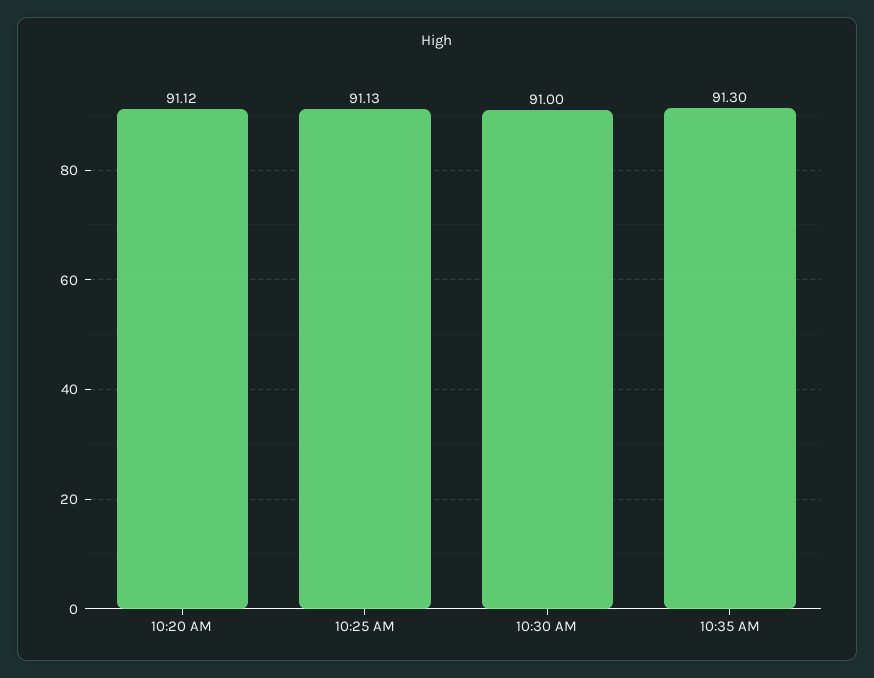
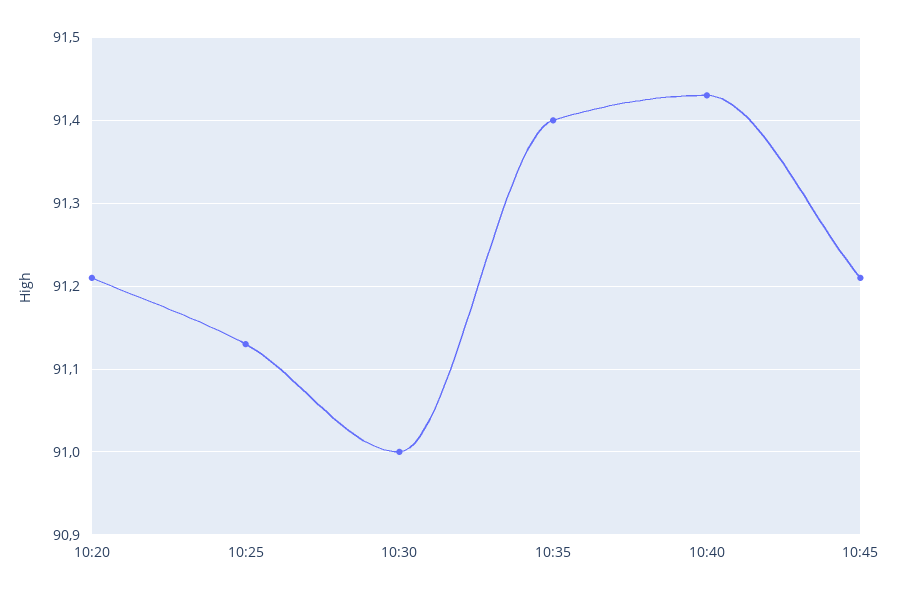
10:20 AM: 91.12 -> 91.21
10:35 AM: 91.3 -> 91.4
10:40: none -> 91.43
10:45: none -> 91.21

